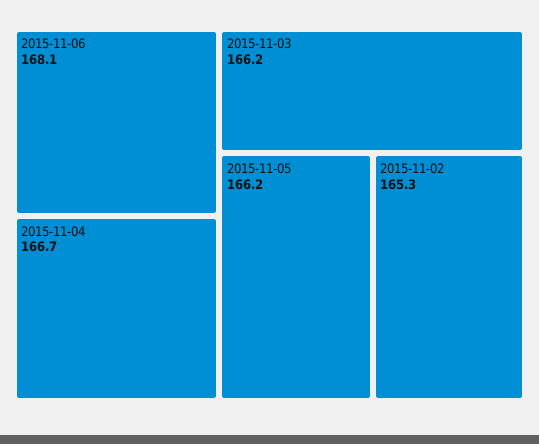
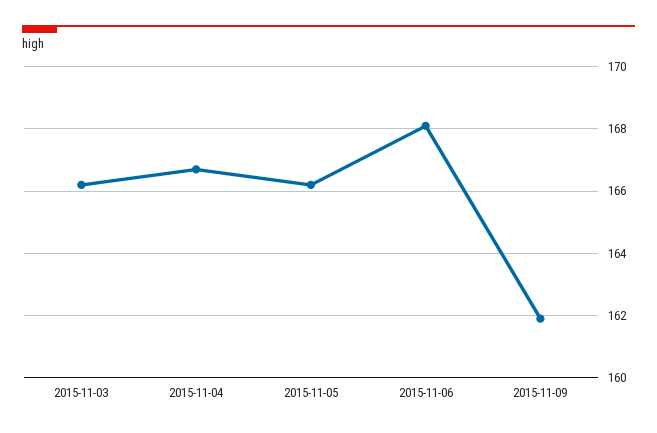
2015-11-02: 165.3 -> none
2015-11-09: none -> 162

